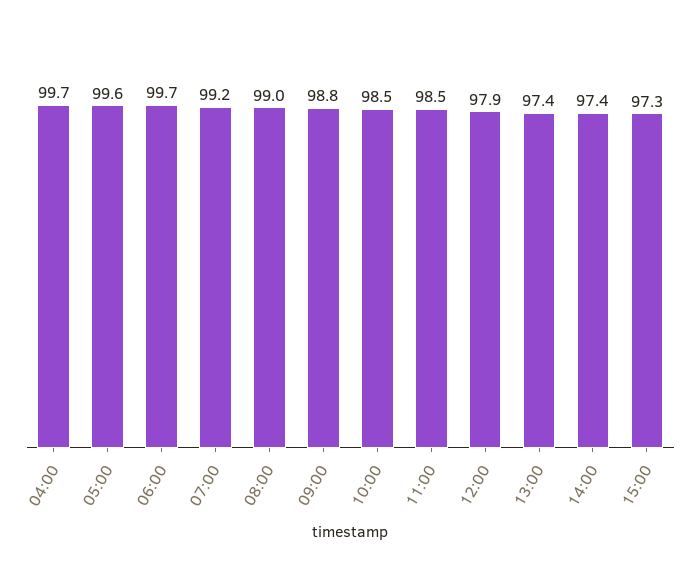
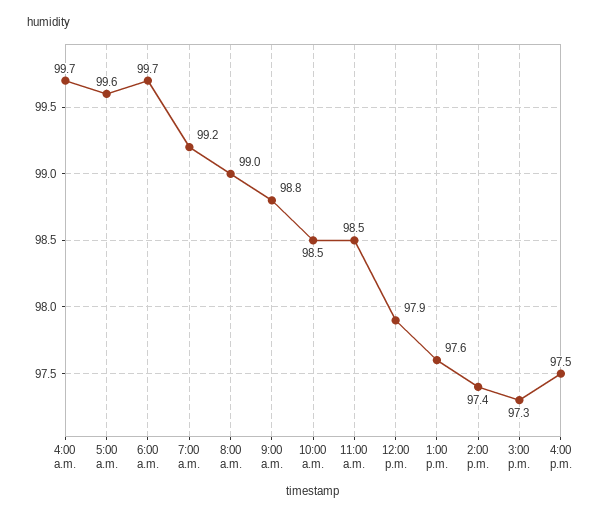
13:00: 97.4 -> 97.6
4:00 p.m.: none -> 97.5

